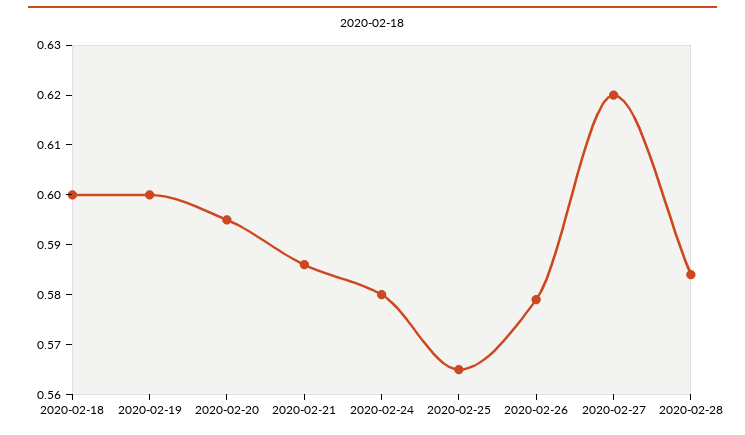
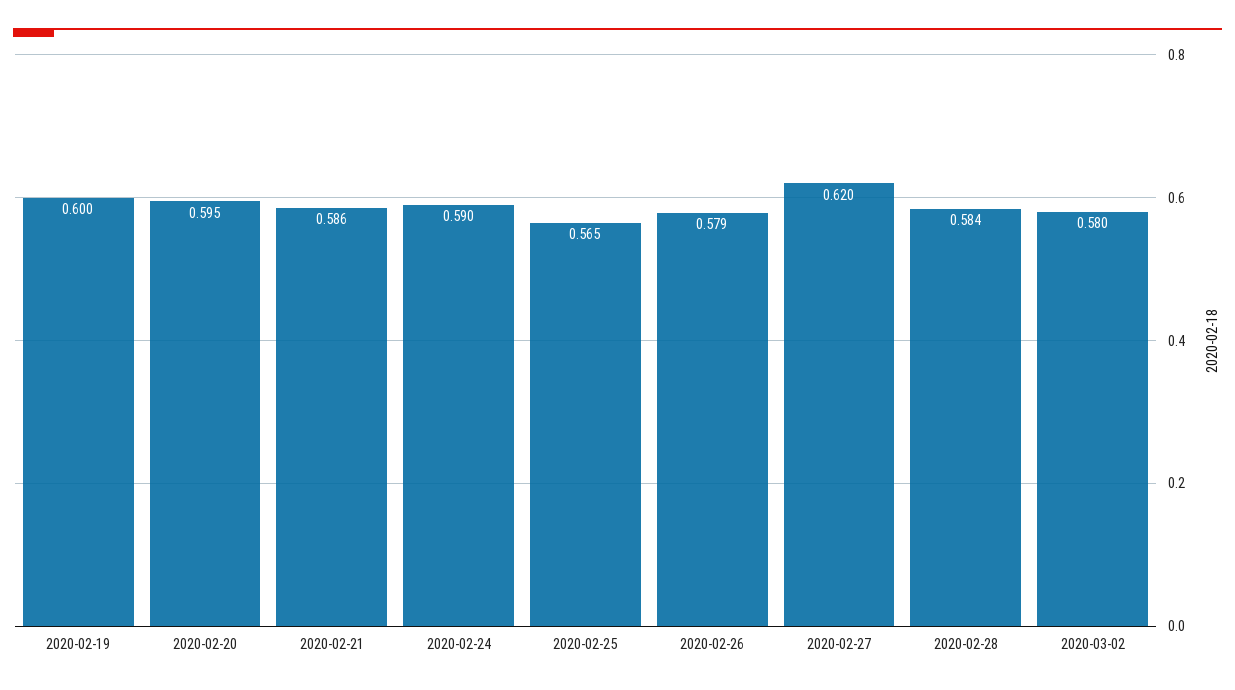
2020-02-18: 0.6 -> none
2020-02-24: 0.58 -> 0.59
2020-03-02: none -> 0.58

